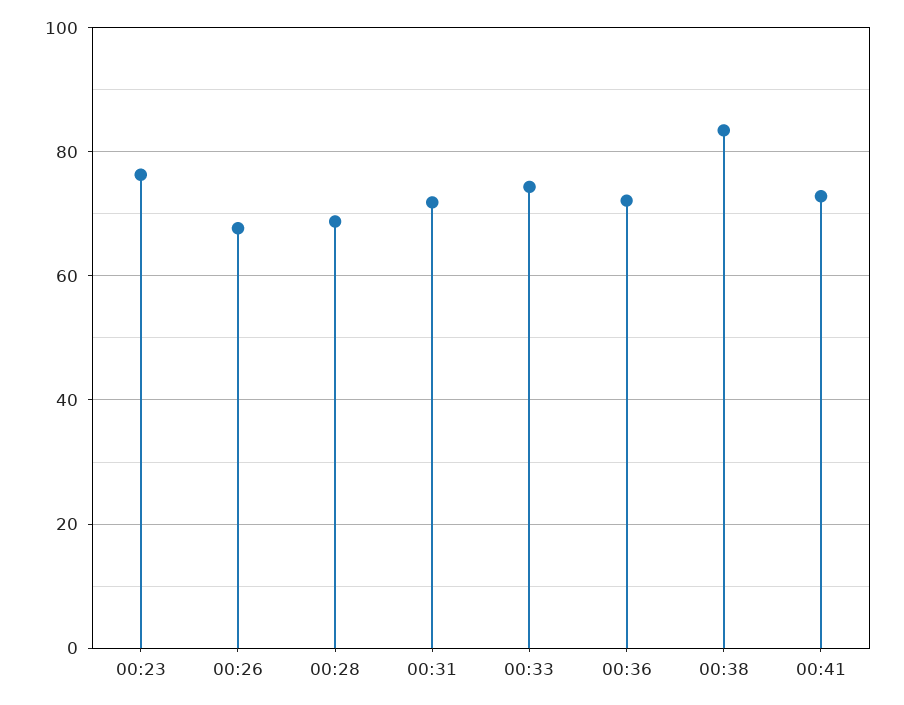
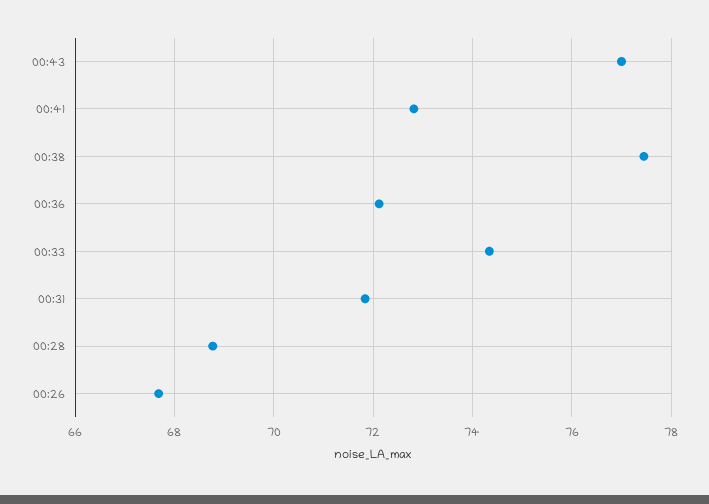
00:23: 76 -> none
00:38: 84 -> 77.4
00:43: none -> 77

